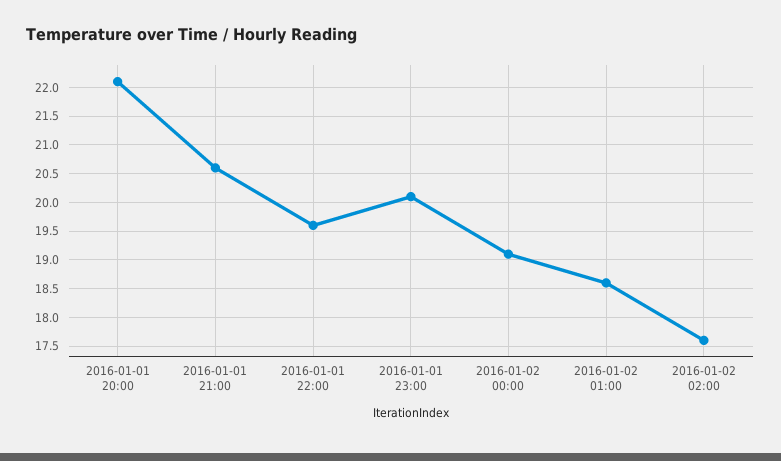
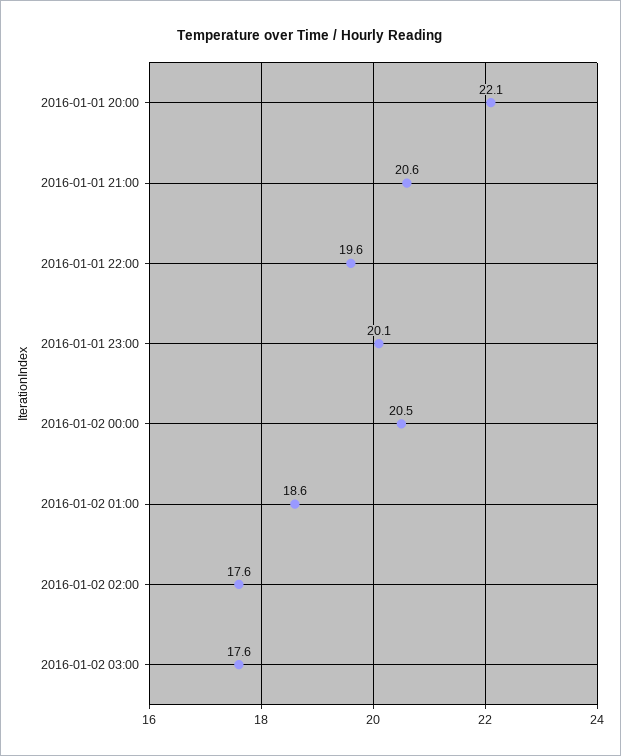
2016-01-02 00:00: 19 -> 20.5
2016-01-02 03:00: none -> 17.6

